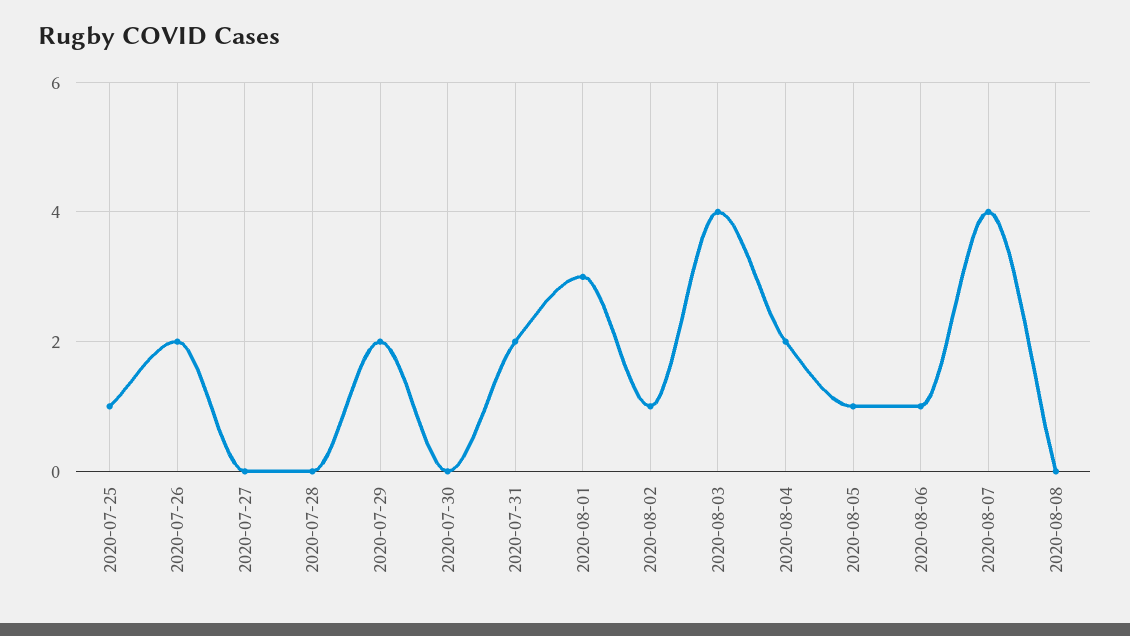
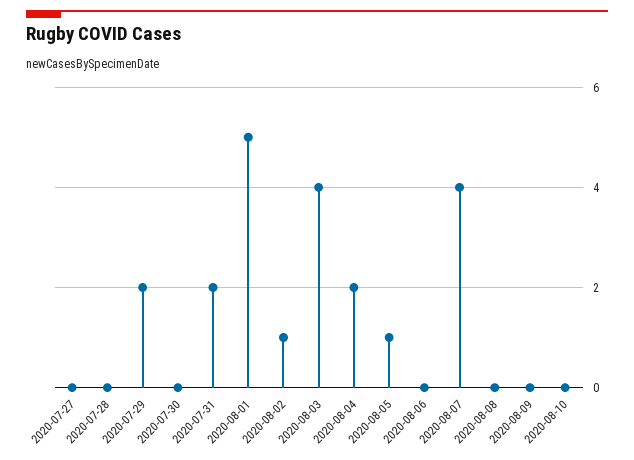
2020-07-25: 1 -> none
2020-07-26: 2 -> none
2020-08-01: 3 -> 5
2020-08-06: 1 -> 0
2020-08-09: none -> 0
2020-08-10: none -> 0

